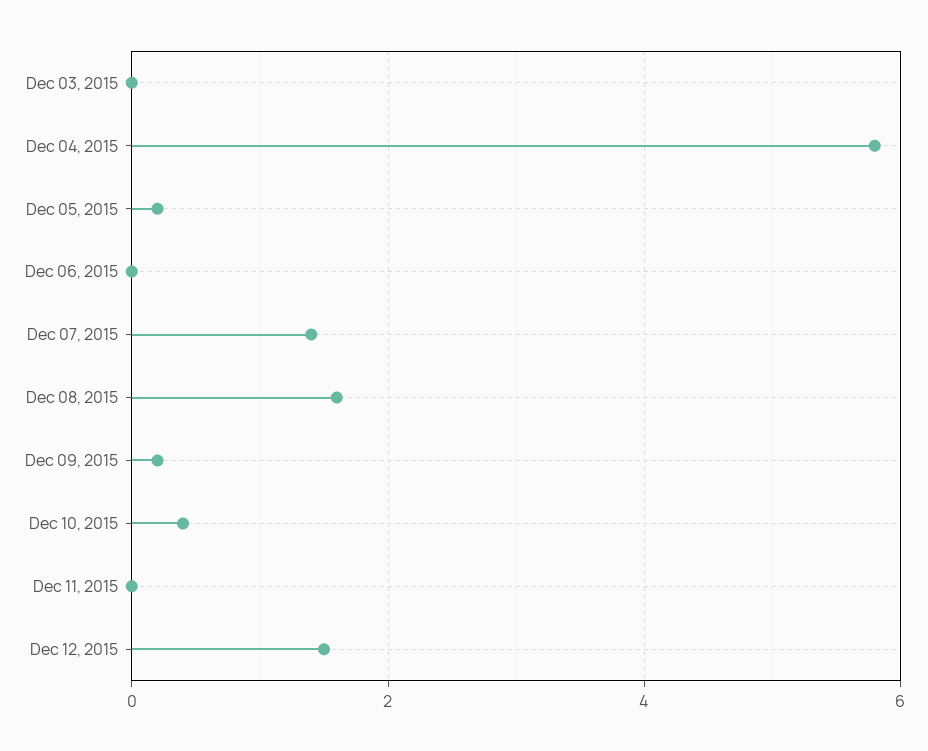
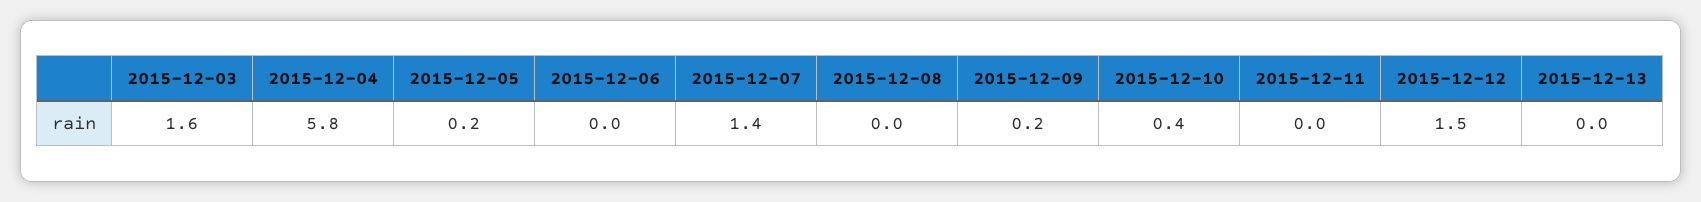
Dec 03, 2015: 0 -> 1.6
Dec 08, 2015: 1.5 -> 0
2015-12-13: none -> 0

